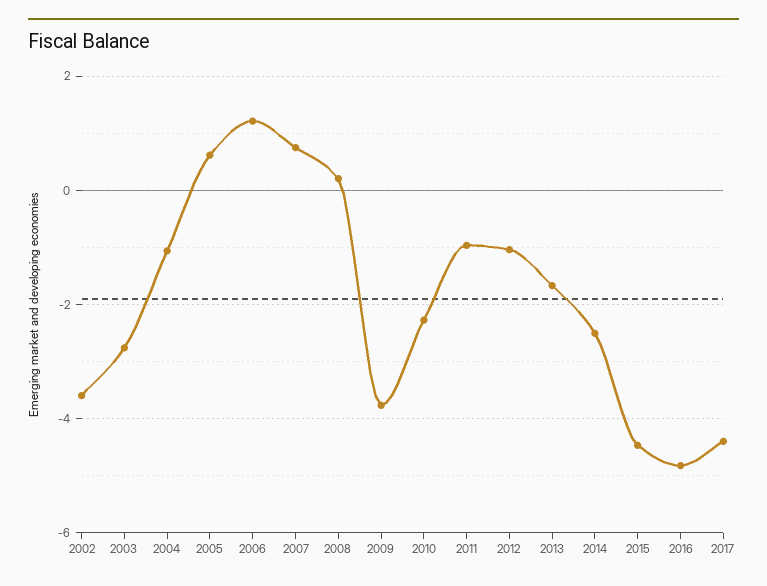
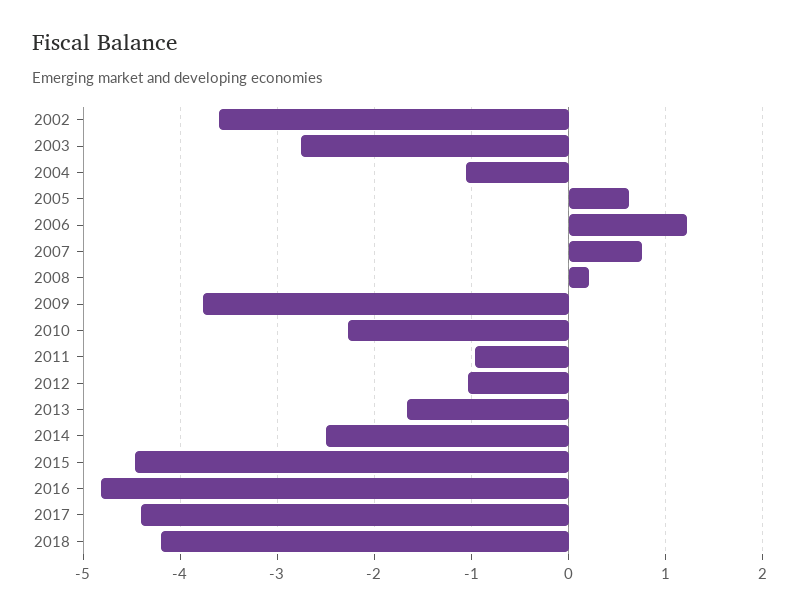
2018: none -> -4.2

